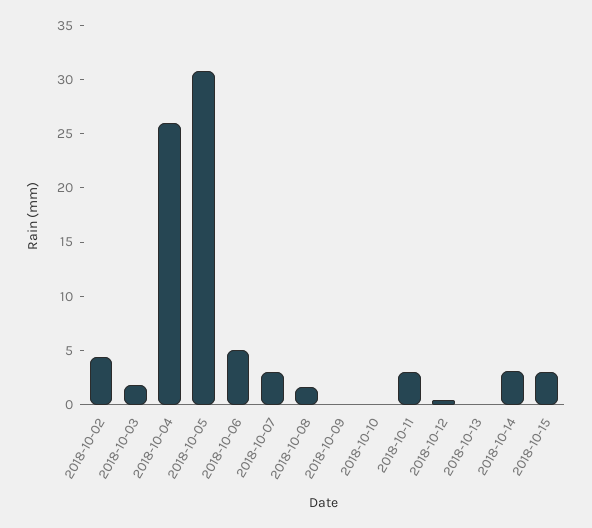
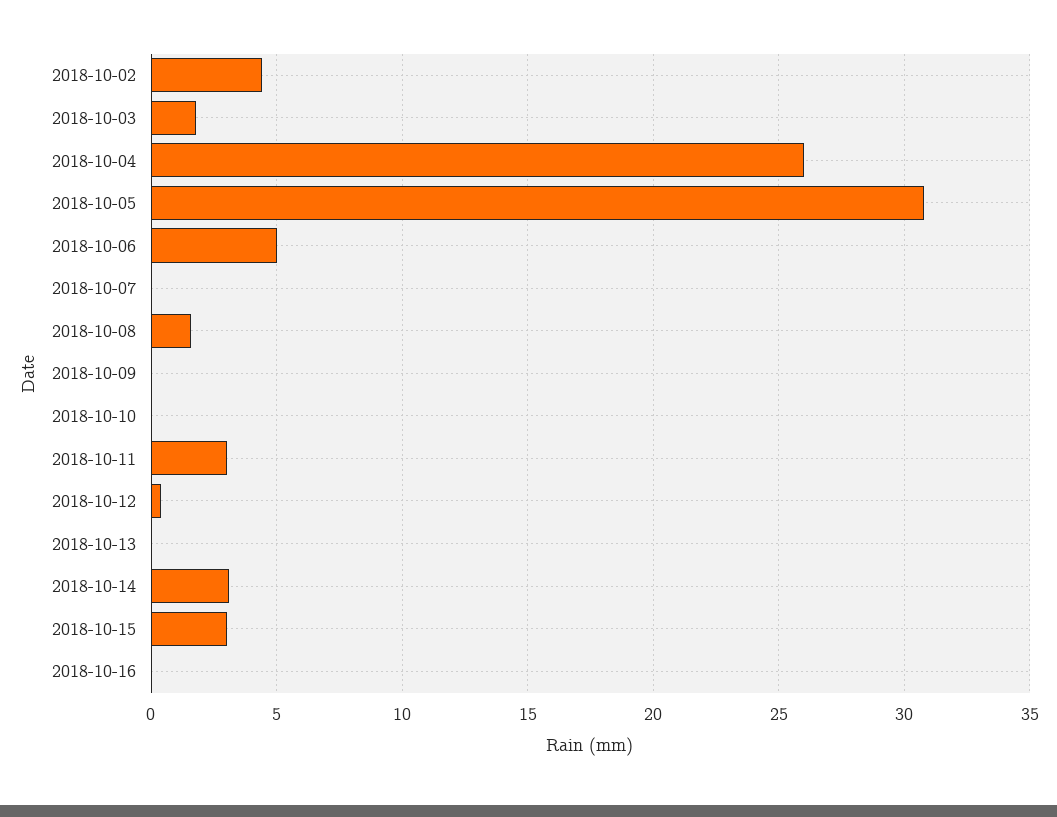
2018-10-07: 3 -> 0
2018-10-16: none -> 0

